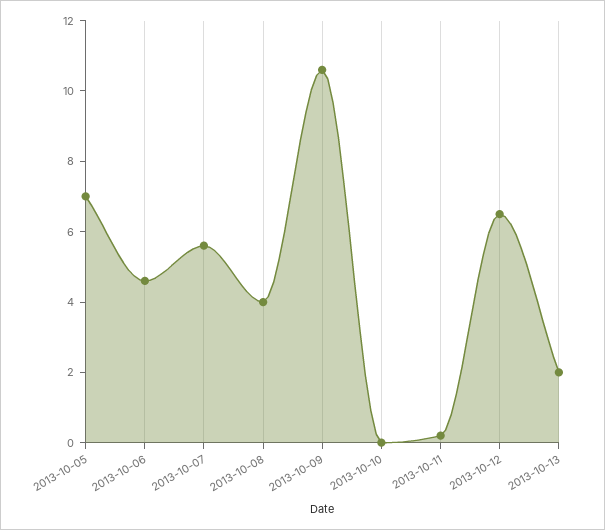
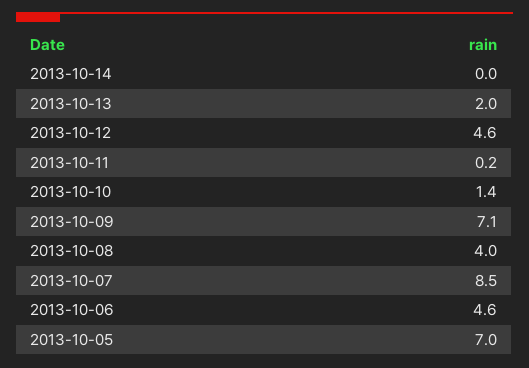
2013-10-07: 5.5 -> 8.5
2013-10-09: 10.5 -> 7.1
2013-10-10: 0 -> 1.4
2013-10-12: 6.5 -> 4.6
2013-10-14: none -> 0

